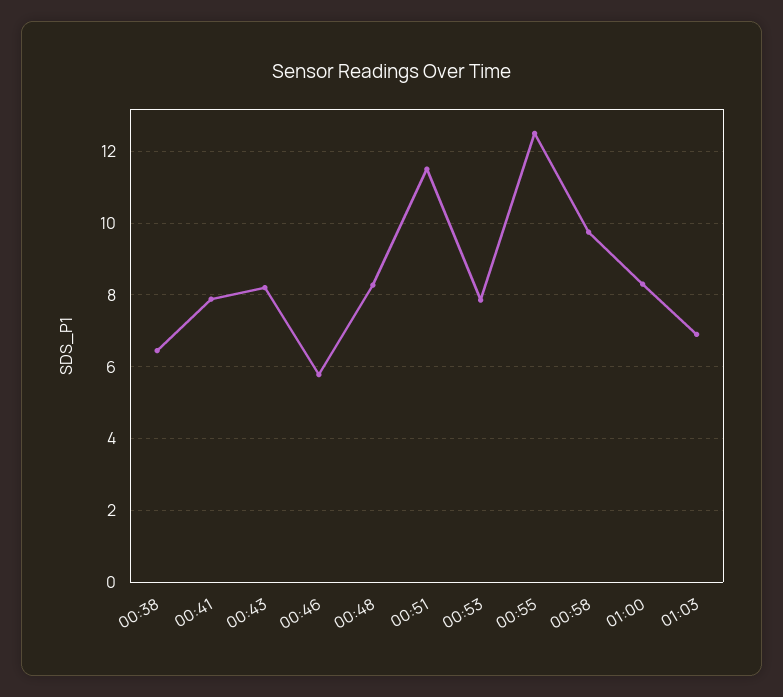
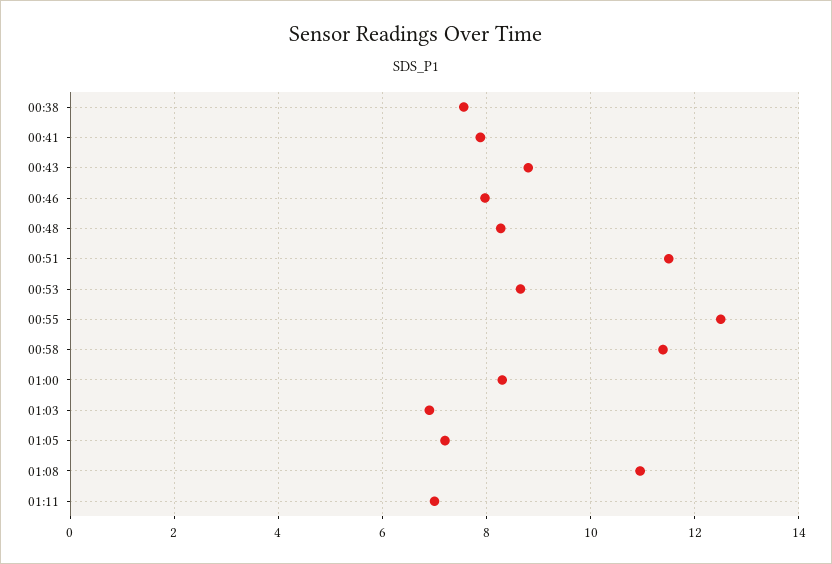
00:38: 6.4 -> 7.6
00:43: 8.2 -> 8.8
00:46: 5.8 -> 8
00:53: 7.8 -> 8.6
00:58: 9.8 -> 11.4
01:05: none -> 7.2
01:08: none -> 11
01:11: none -> 7

